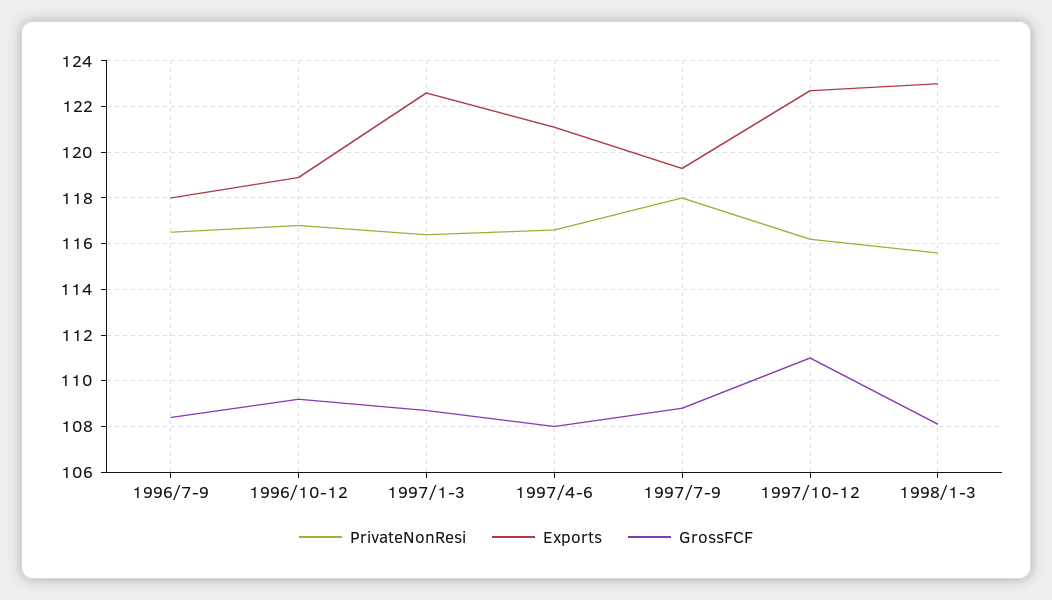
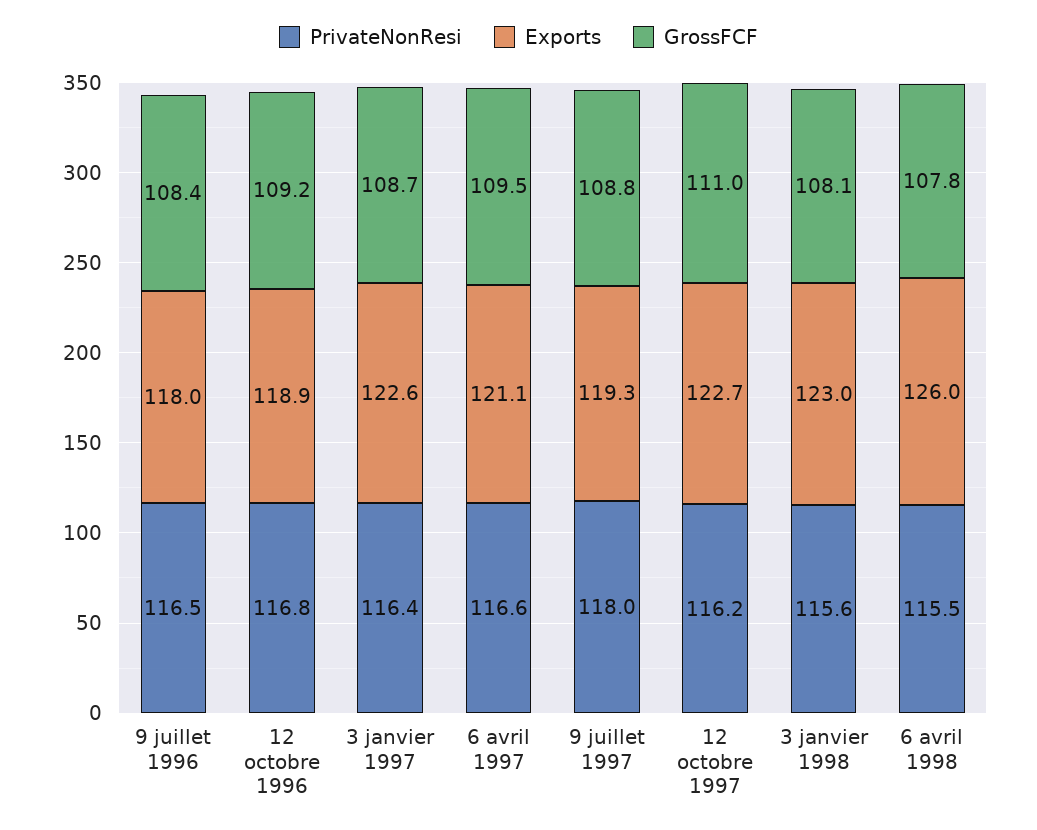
GrossFCF, 1997/4-6: 108 -> 109.5
PrivateNonResi, 6 avril 1998: none -> 115.5
Exports, 6 avril 1998: none -> 126
GrossFCF, 6 avril 1998: none -> 107.8

